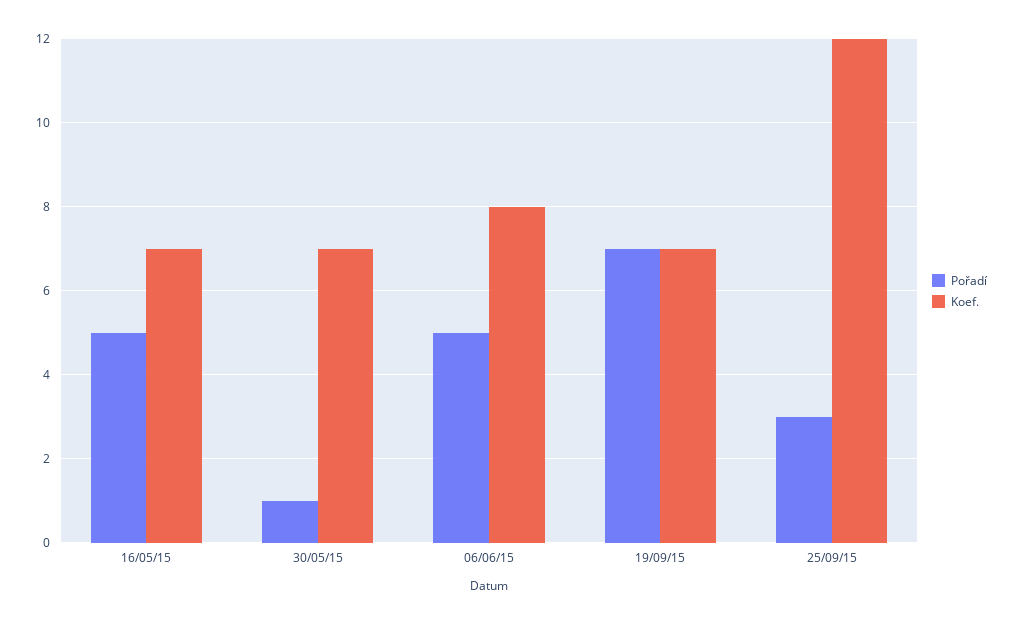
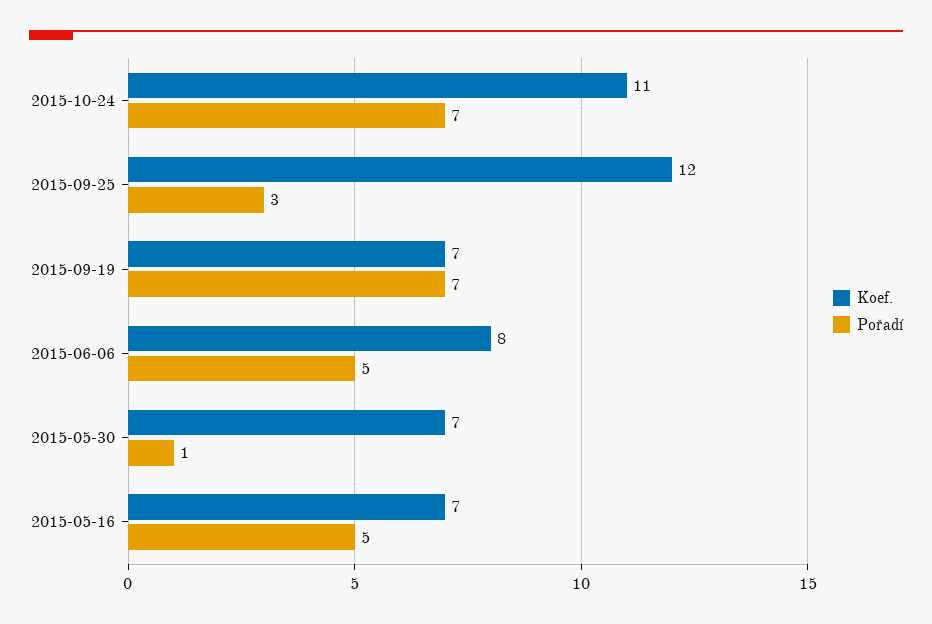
Koef., 2015-10-24: none -> 11
Pořadí, 2015-10-24: none -> 7

